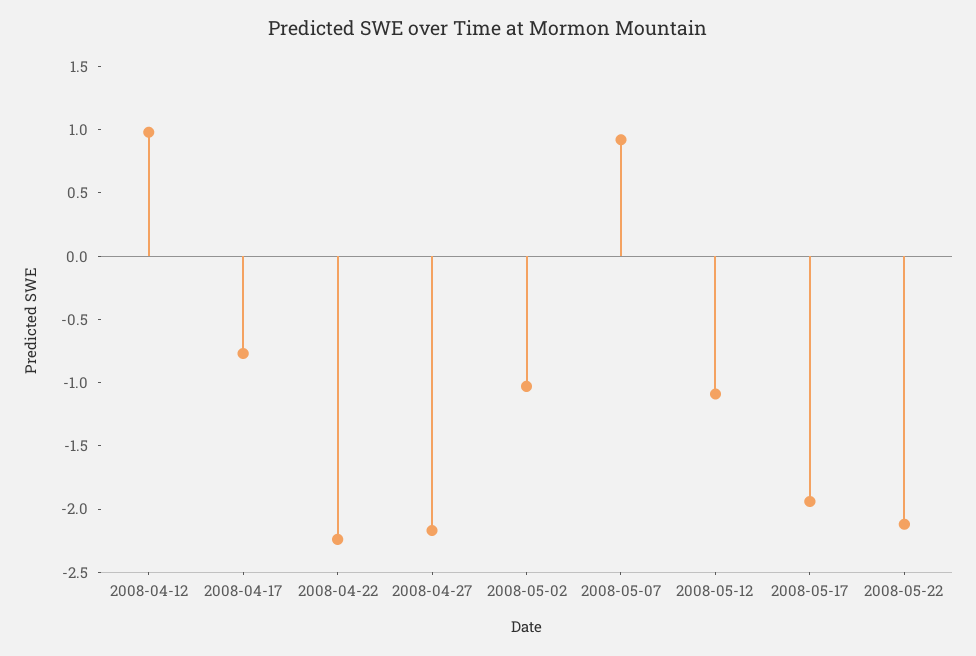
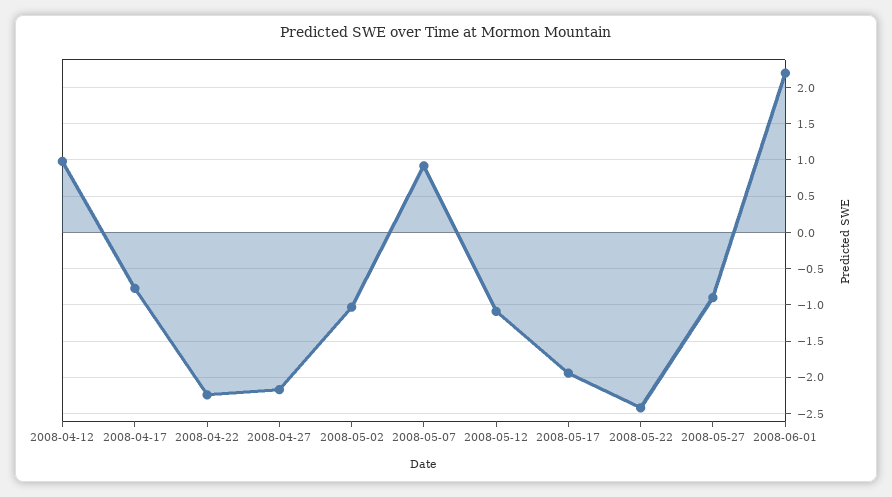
2008-05-22: -2.1 -> -2.4
2008-05-27: none -> -0.9
2008-06-01: none -> 2.2

